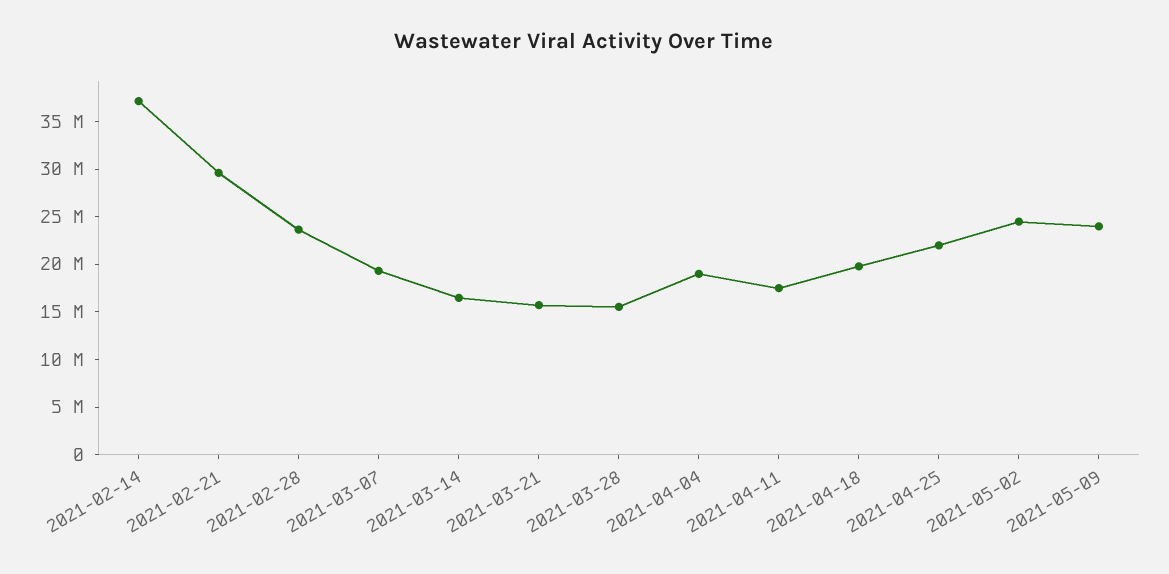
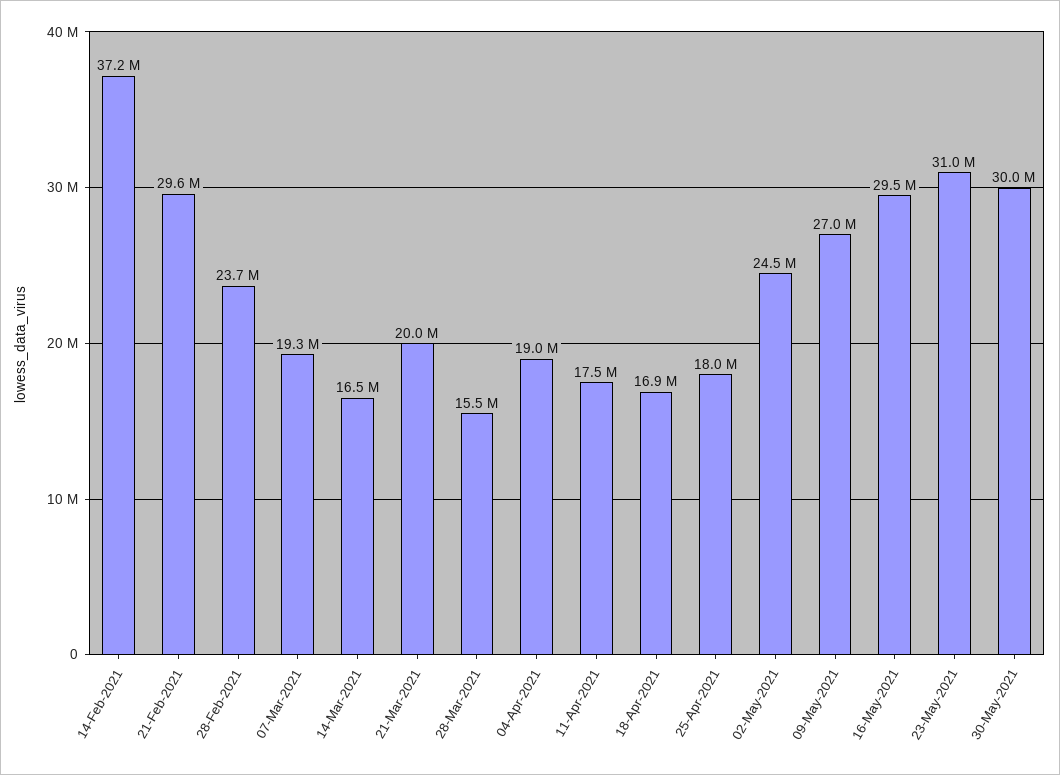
2021-03-21: 16000000 -> 20000000
2021-04-18: 20000000 -> 16900000
2021-04-25: 22000000 -> 18000000
2021-05-09: 24000000 -> 27000000
16-May-2021: none -> 29500000
23-May-2021: none -> 31000000
30-May-2021: none -> 30000000

